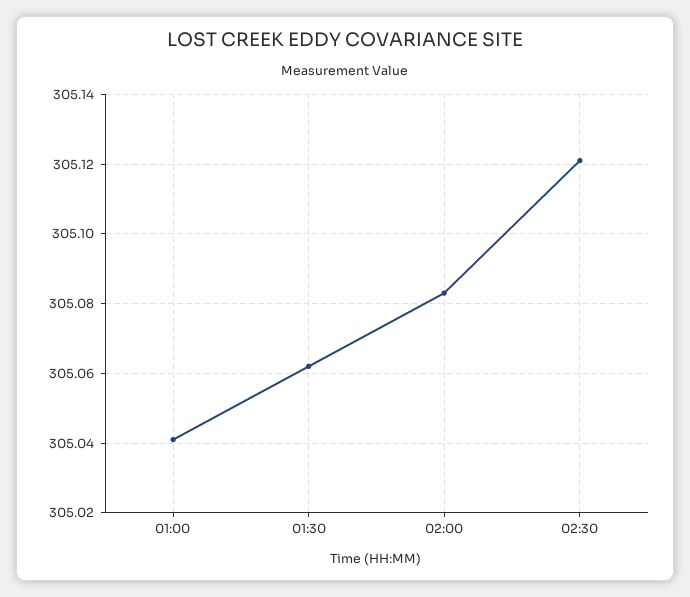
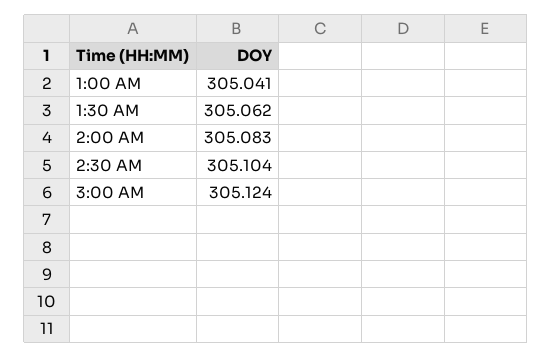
02:30: 305.12 -> 305.104
3:00 AM: none -> 305.124

